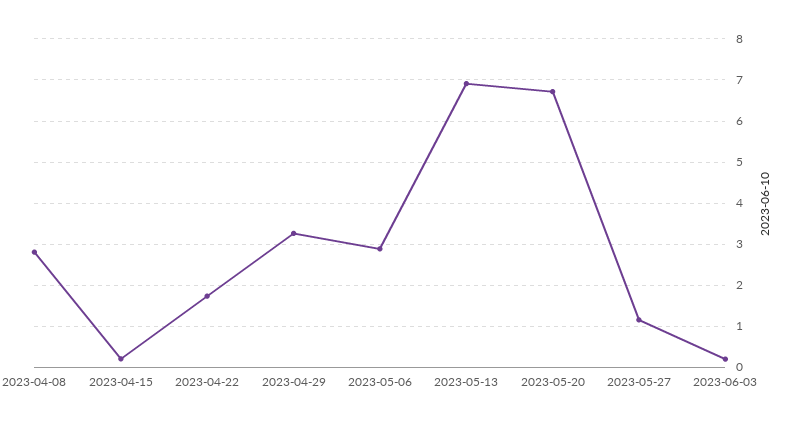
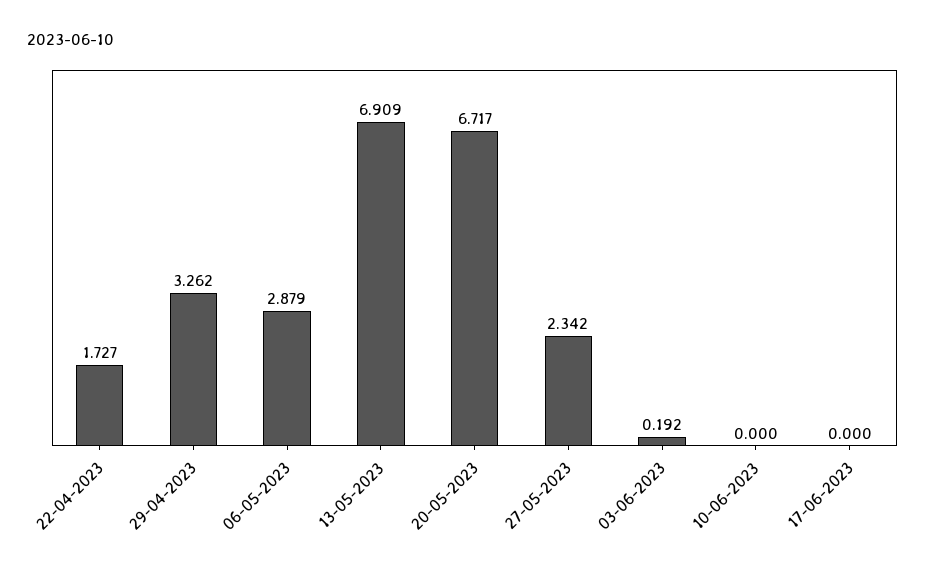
2023-04-08: 2.8 -> none
2023-04-15: 0.2 -> none
2023-05-27: 1.2 -> 2.342
10-06-2023: none -> 0
17-06-2023: none -> 0

